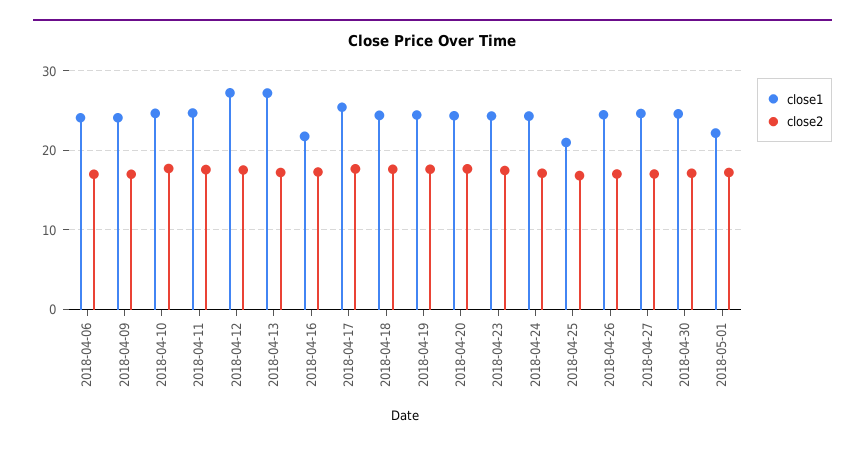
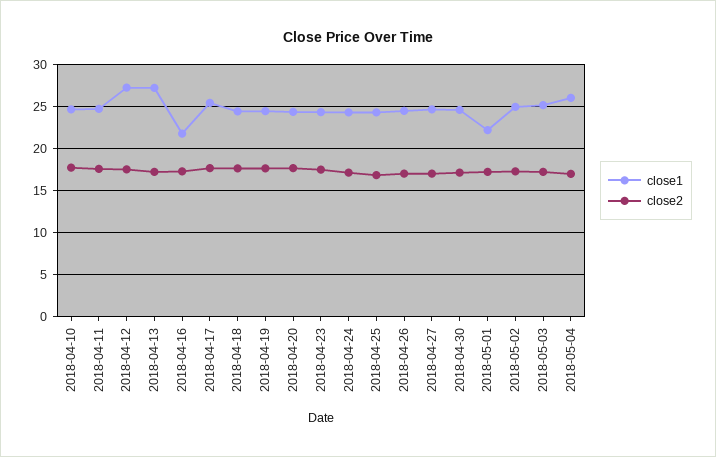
close1, 2018-04-06: 24 -> none
close2, 2018-04-06: 17 -> none
close1, 2018-04-09: 24 -> none
close2, 2018-04-09: 17 -> none
close1, 2018-04-25: 21 -> 24
close1, 2018-05-02: none -> 25
close2, 2018-05-02: none -> 17
close1, 2018-05-03: none -> 25
close2, 2018-05-03: none -> 17
close1, 2018-05-04: none -> 26
close2, 2018-05-04: none -> 17

